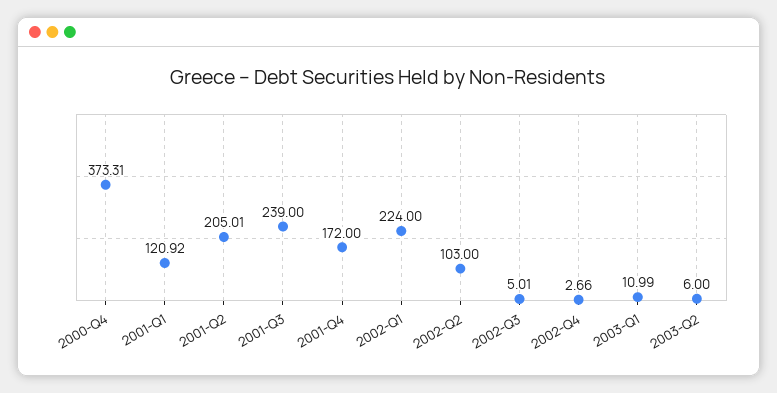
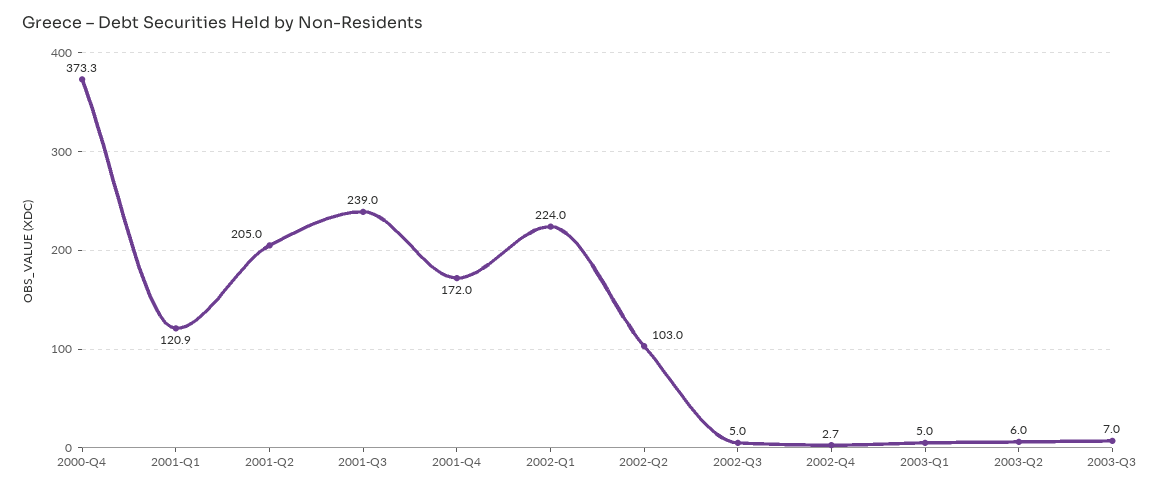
2003-Q1: 10.99 -> 5
2003-Q3: none -> 7

